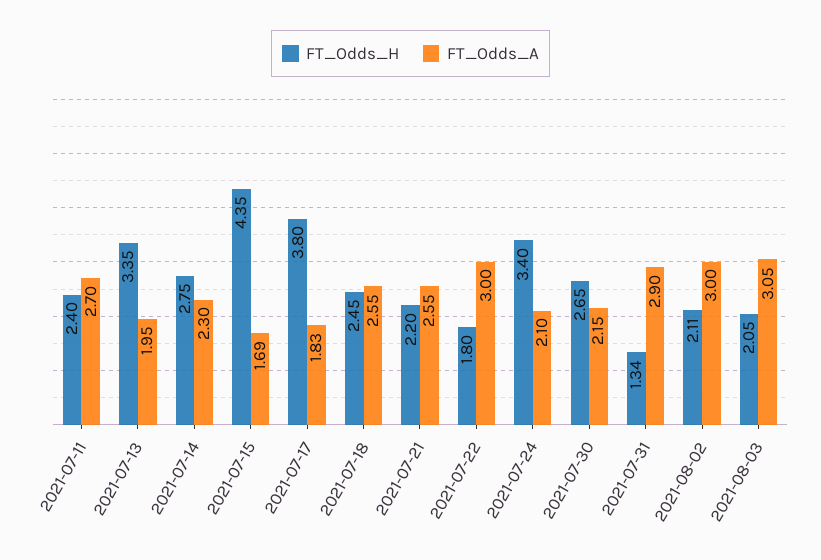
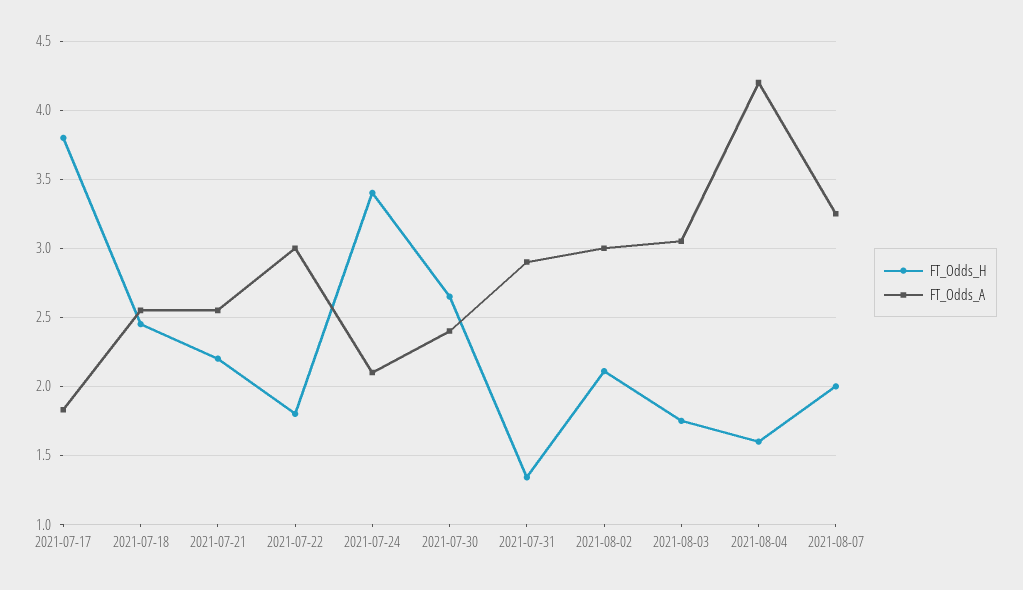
FT_Odds_H, 2021-07-11: 2.4 -> none
FT_Odds_A, 2021-07-11: 2.7 -> none
FT_Odds_H, 2021-07-13: 3.35 -> none
FT_Odds_A, 2021-07-13: 1.95 -> none
FT_Odds_H, 2021-07-14: 2.75 -> none
FT_Odds_A, 2021-07-14: 2.3 -> none
FT_Odds_H, 2021-07-15: 4.35 -> none
FT_Odds_A, 2021-07-15: 1.69 -> none
FT_Odds_A, 2021-07-30: 2.15 -> 2.4
FT_Odds_H, 2021-08-03: 2.05 -> 1.75
FT_Odds_H, 2021-08-04: none -> 1.6
FT_Odds_A, 2021-08-04: none -> 4.2
FT_Odds_H, 2021-08-07: none -> 2
FT_Odds_A, 2021-08-07: none -> 3.25

